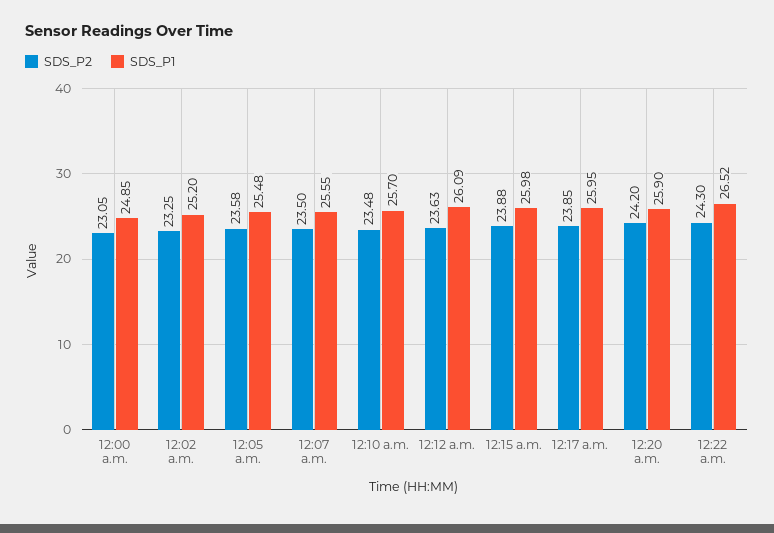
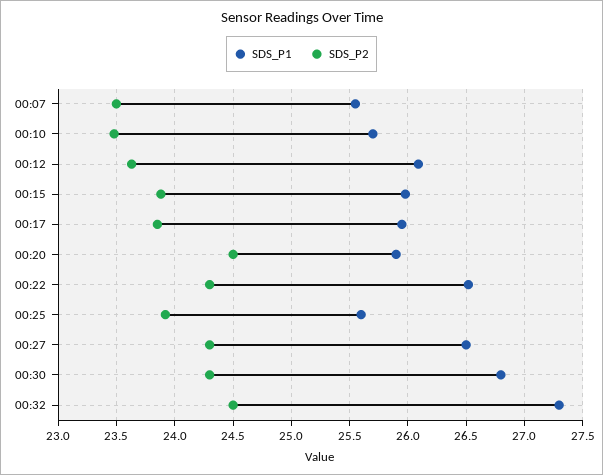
SDS_P2, 12:00 a.m.: 23.05 -> none
SDS_P1, 12:00 a.m.: 24.85 -> none
SDS_P2, 12:02 a.m.: 23.25 -> none
SDS_P1, 12:02 a.m.: 25.2 -> none
SDS_P2, 12:05 a.m.: 23.58 -> none
SDS_P1, 12:05 a.m.: 25.48 -> none
SDS_P2, 12:20 a.m.: 24.2 -> 24.5
SDS_P1, 00:25: none -> 25.6
SDS_P2, 00:25: none -> 23.9
SDS_P1, 00:27: none -> 26.5
SDS_P2, 00:27: none -> 24.3
SDS_P1, 00:30: none -> 26.8
SDS_P2, 00:30: none -> 24.3
SDS_P1, 00:32: none -> 27.3
SDS_P2, 00:32: none -> 24.5

